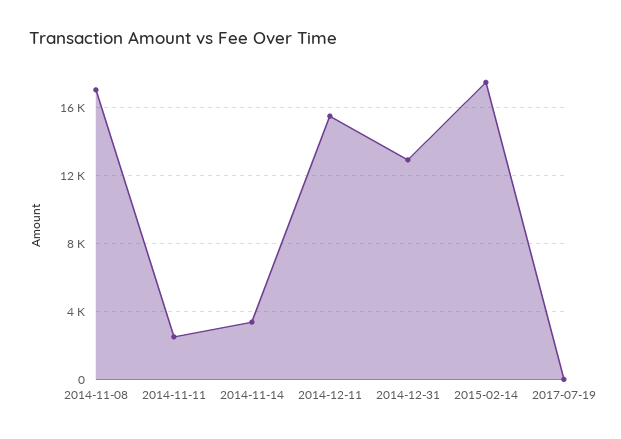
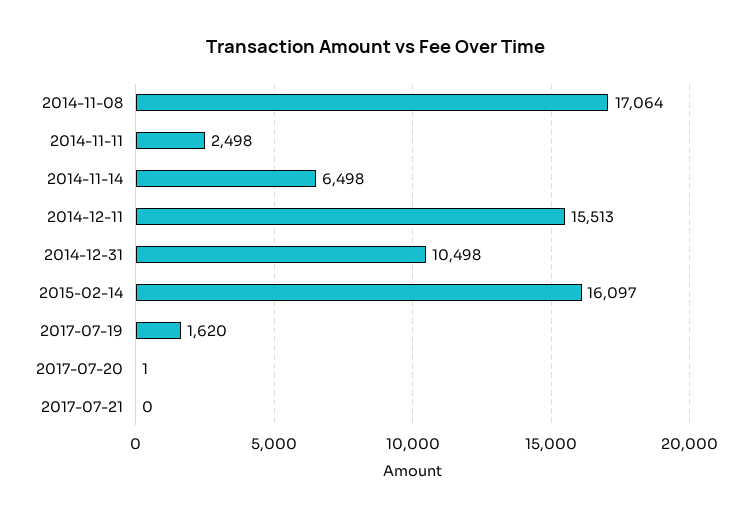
2014-11-14: 3500 -> 6498
2014-12-31: 13000 -> 10498
2015-02-14: 17500 -> 16097
2017-07-19: 0 -> 1620
2017-07-20: none -> 1
2017-07-21: none -> 0

